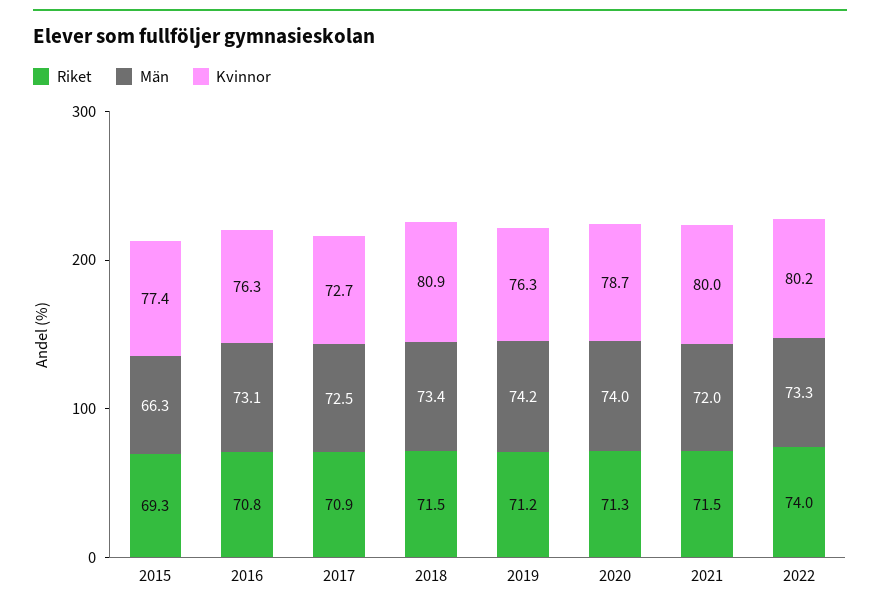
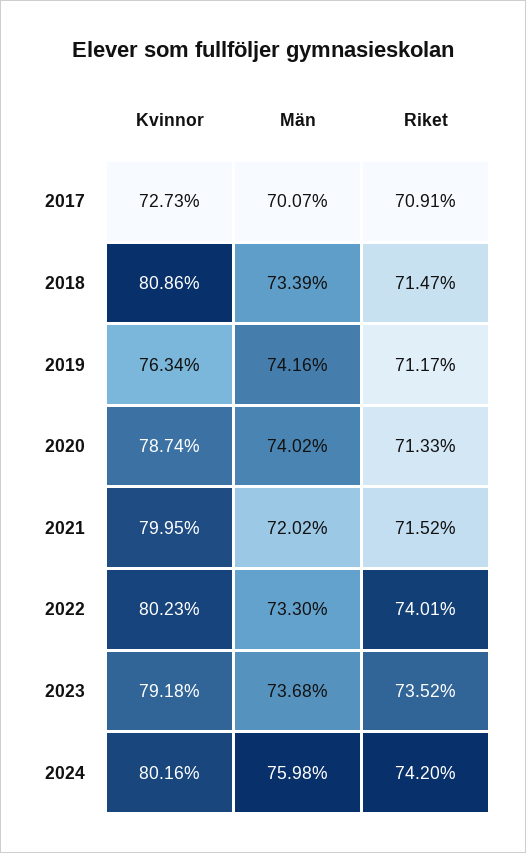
Riket, 2015: 69.3 -> none
Män, 2015: 66.3 -> none
Kvinnor, 2015: 77.4 -> none
Riket, 2016: 70.8 -> none
Män, 2016: 73.1 -> none
Kvinnor, 2016: 76.3 -> none
Män, 2017: 72.5 -> 70.07
Kvinnor, 2023: none -> 79.18
Män, 2023: none -> 73.68
Riket, 2023: none -> 73.52
Kvinnor, 2024: none -> 80.16
Män, 2024: none -> 75.98
Riket, 2024: none -> 74.2

